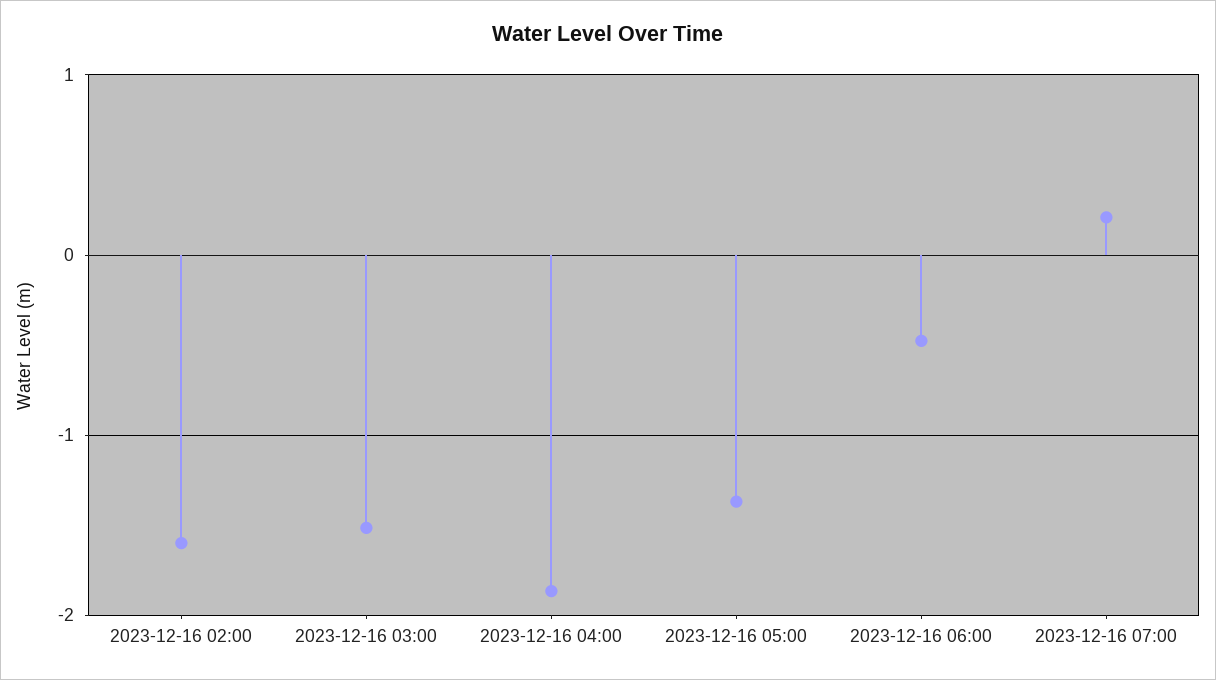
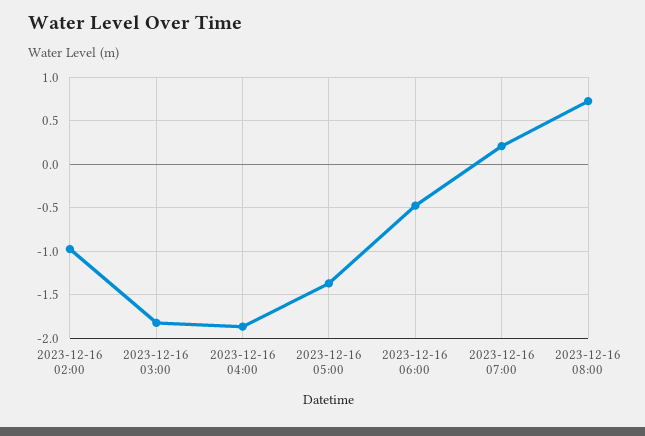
2023-12-16 02:00: -1.6 -> -1
2023-12-16 03:00: -1.5 -> -1.8
2023-12-16 08:00: none -> 0.7

